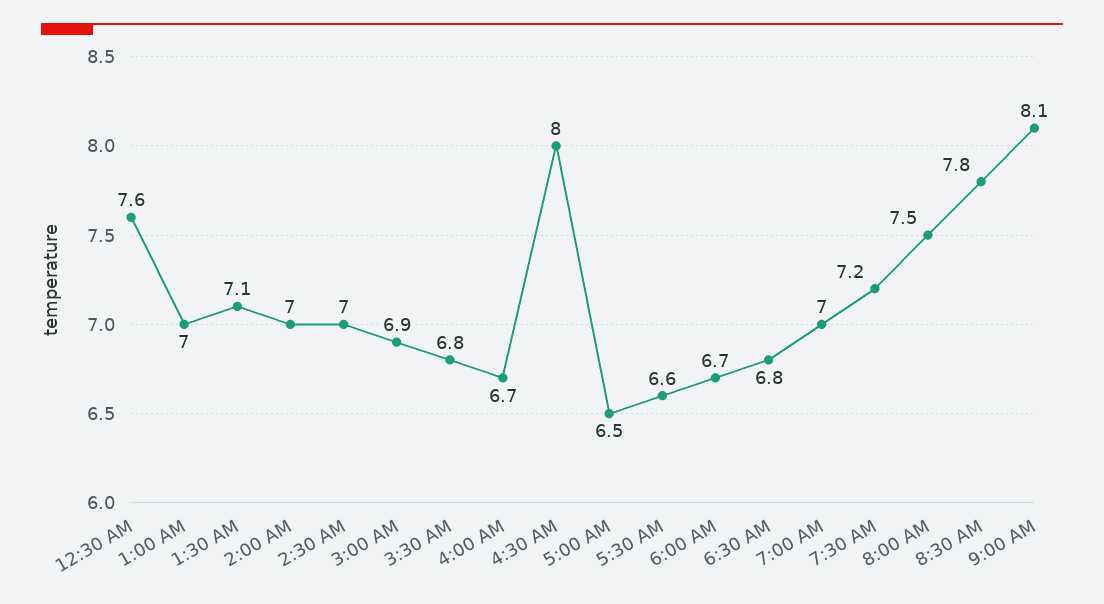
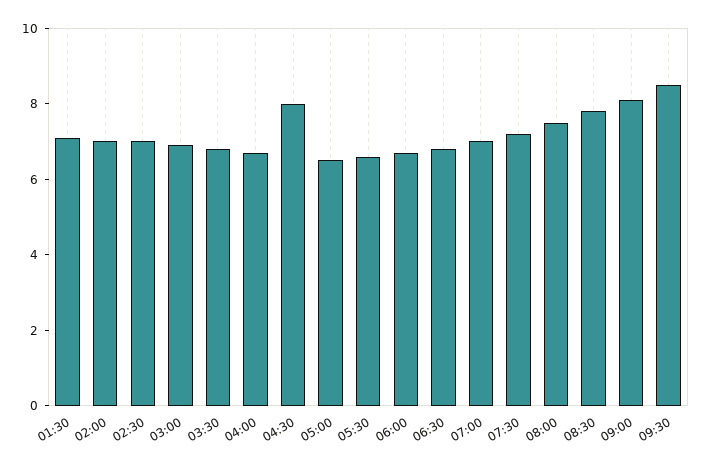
12:30 AM: 7.6 -> none
1:00 AM: 7 -> none
09:30: none -> 8.5

